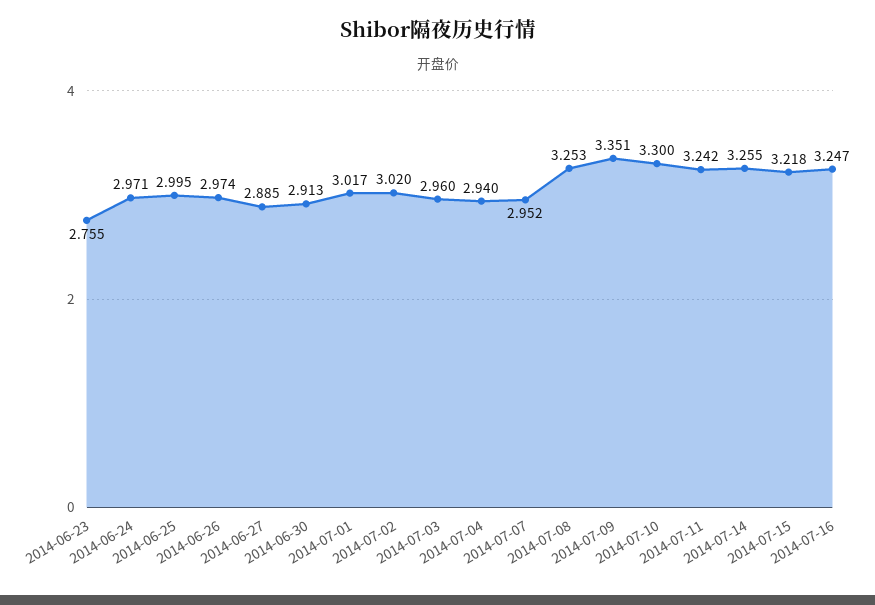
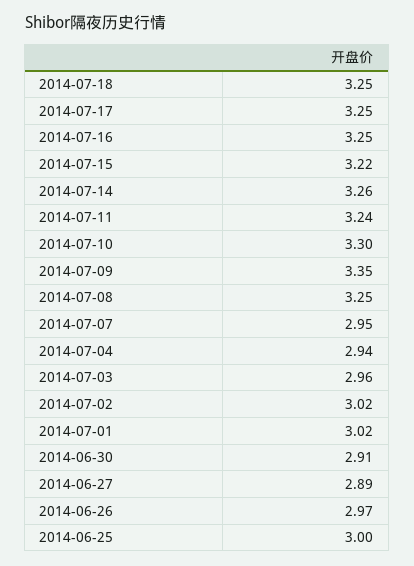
2014-06-23: 2.755 -> none
2014-06-24: 2.971 -> none
2014-07-18: none -> 3.25
2014-07-17: none -> 3.25

